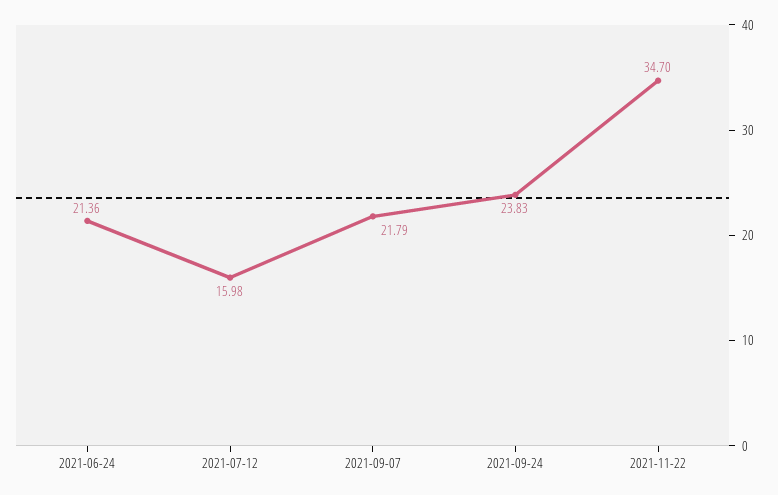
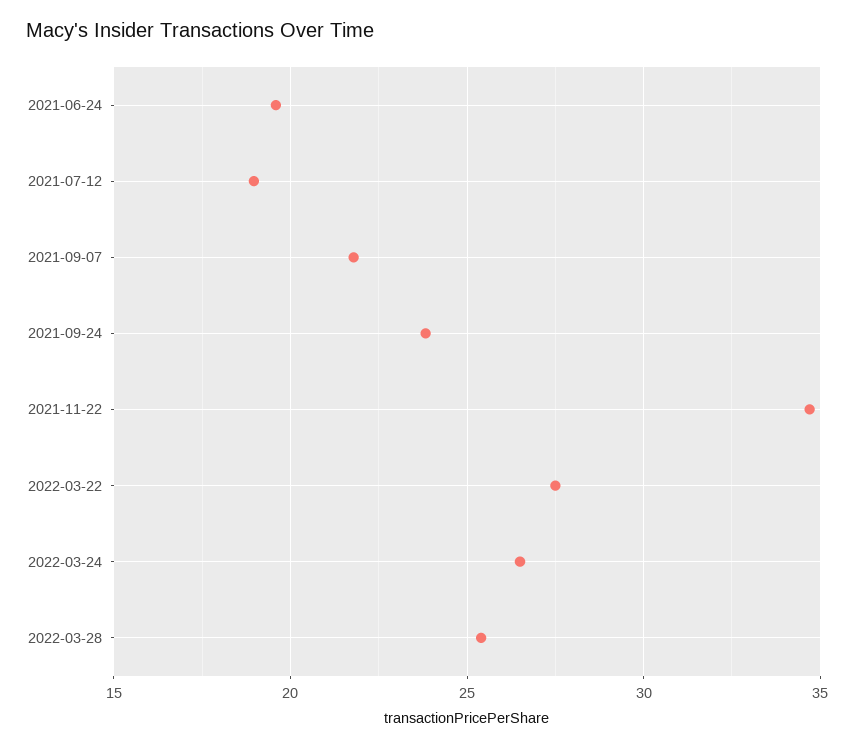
2021-06-24: 21.36 -> 19.5
2021-07-12: 15.98 -> 19
2022-03-22: none -> 27.5
2022-03-24: none -> 26.5
2022-03-28: none -> 25.5

